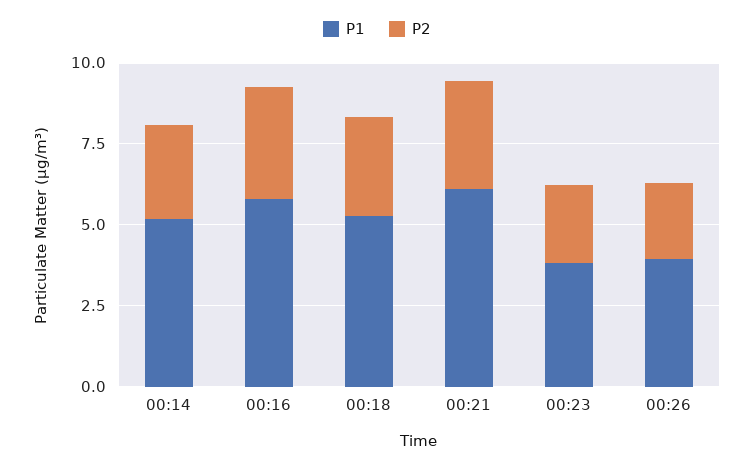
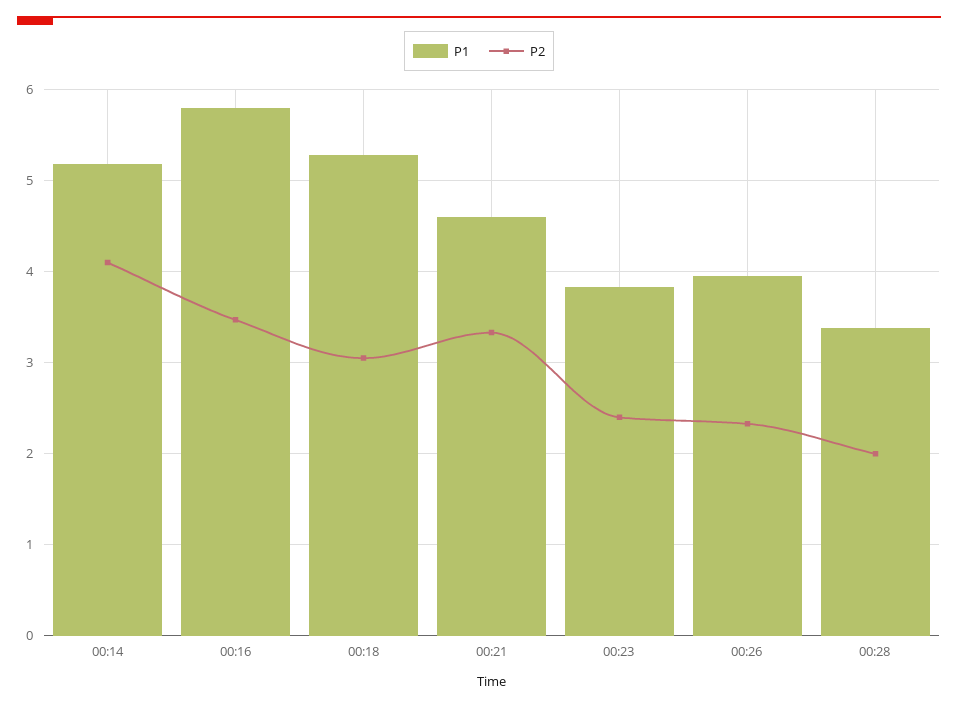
P2, 00:14: 3 -> 4.1
P1, 00:21: 6 -> 4.6
P1, 00:28: none -> 3.4
P2, 00:28: none -> 2

